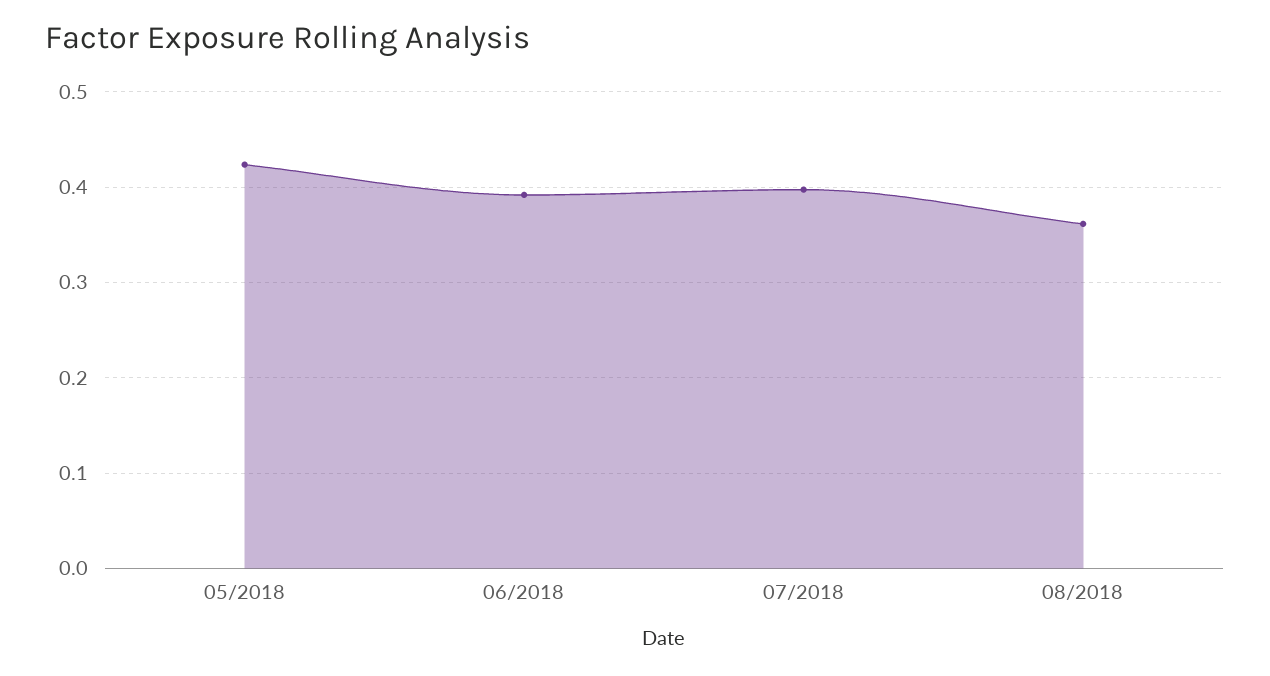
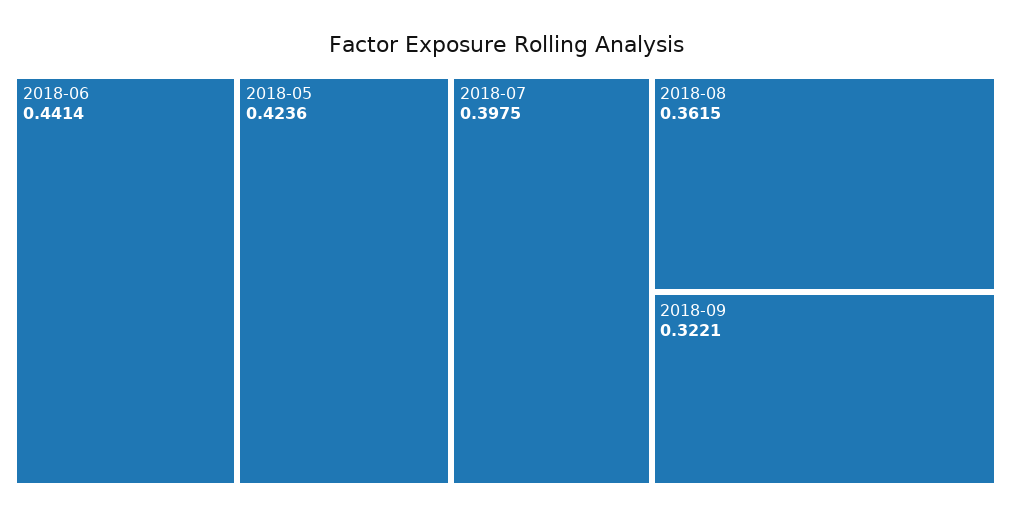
06/2018: 0.39 -> 0.4414
2018-09: none -> 0.3221

